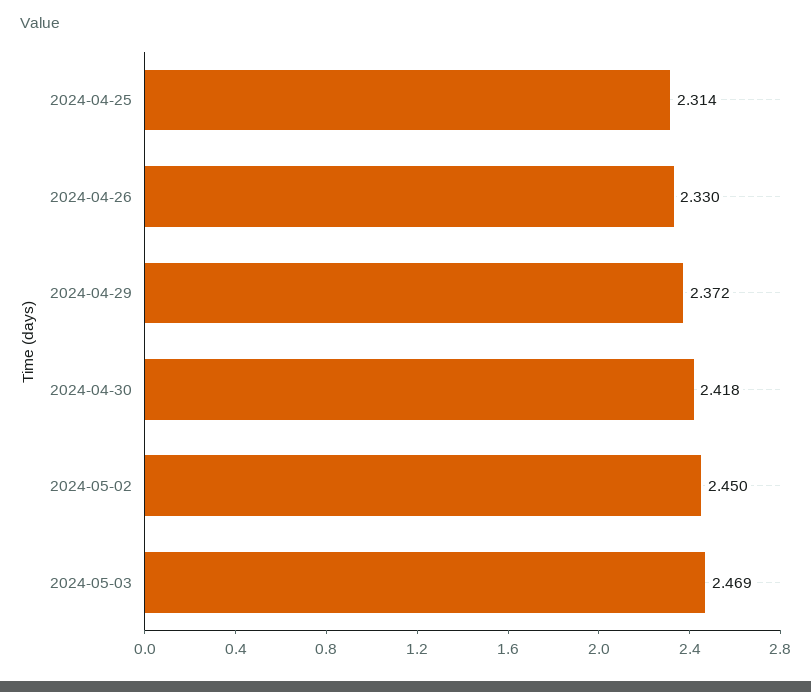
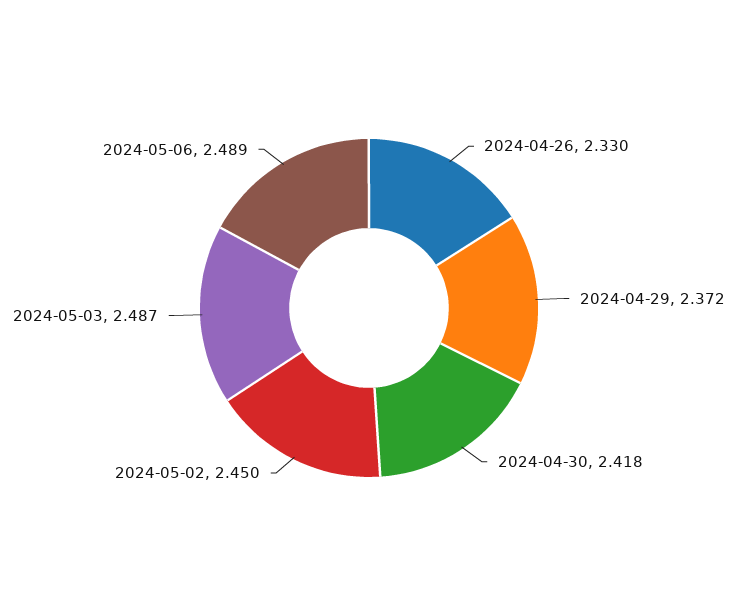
2024-04-25: 2.314 -> none
2024-05-03: 2.469 -> 2.487
2024-05-06: none -> 2.489

